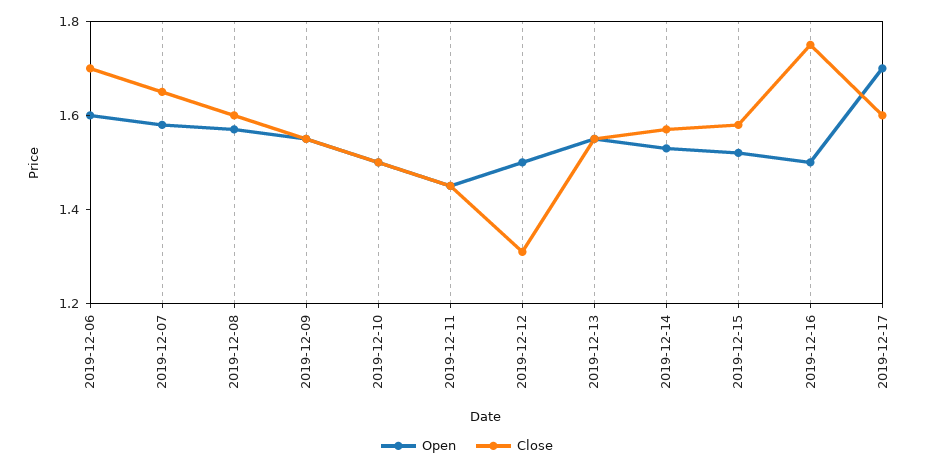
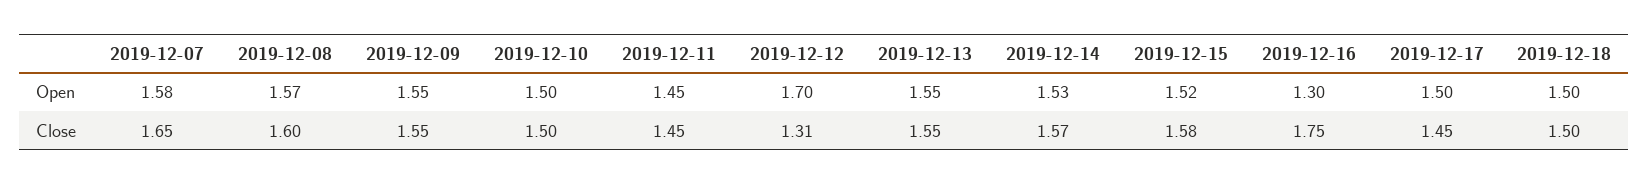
Open, 2019-12-06: 1.6 -> none
Close, 2019-12-06: 1.7 -> none
Open, 2019-12-12: 1.5 -> 1.7
Open, 2019-12-16: 1.5 -> 1.3
Open, 2019-12-17: 1.7 -> 1.5
Close, 2019-12-17: 1.6 -> 1.45
Open, 2019-12-18: none -> 1.5
Close, 2019-12-18: none -> 1.5

